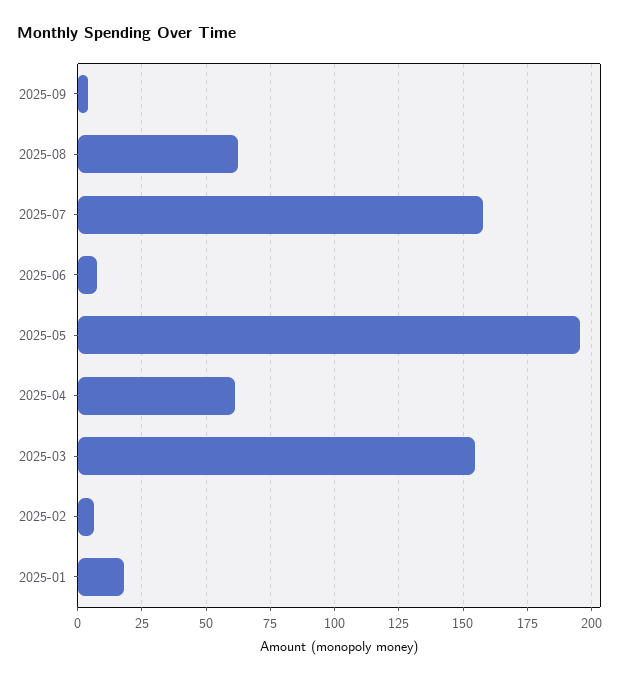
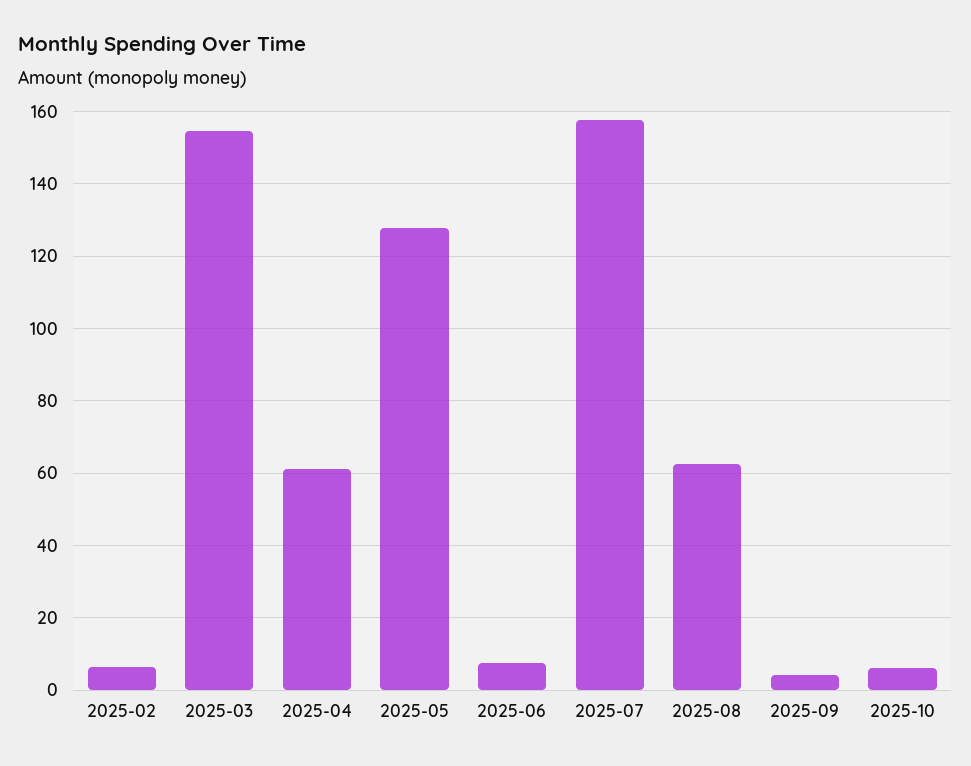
2025-05: 195 -> 128
2025-01: 17.5 -> none
2025-10: none -> 6

